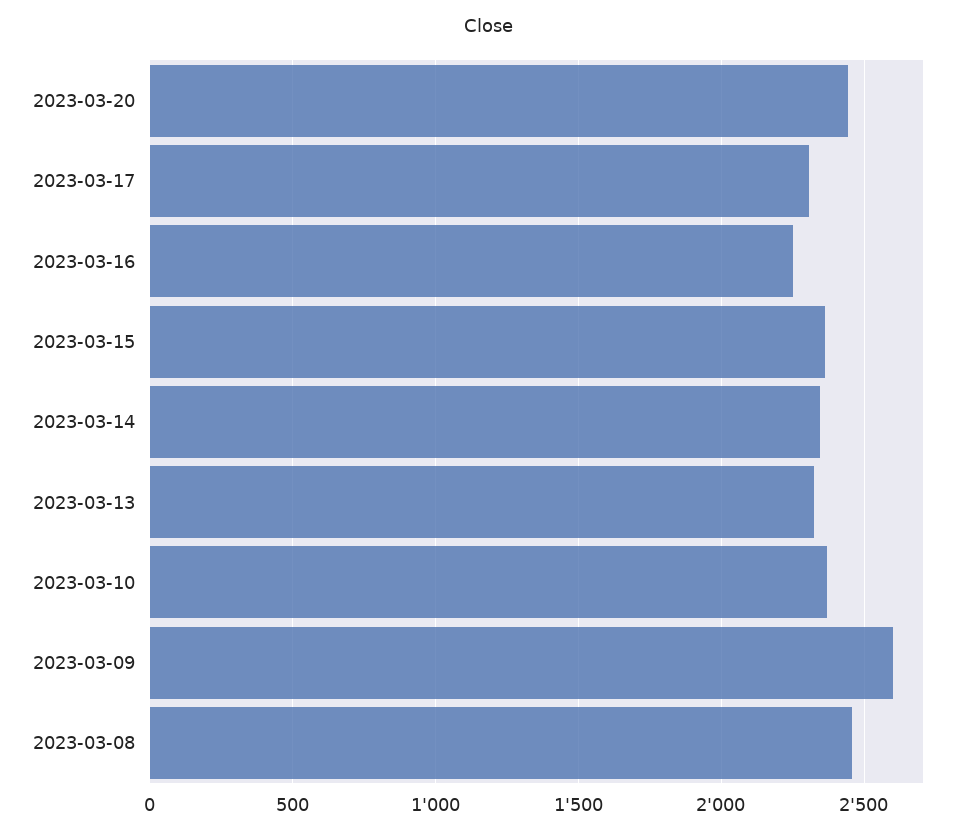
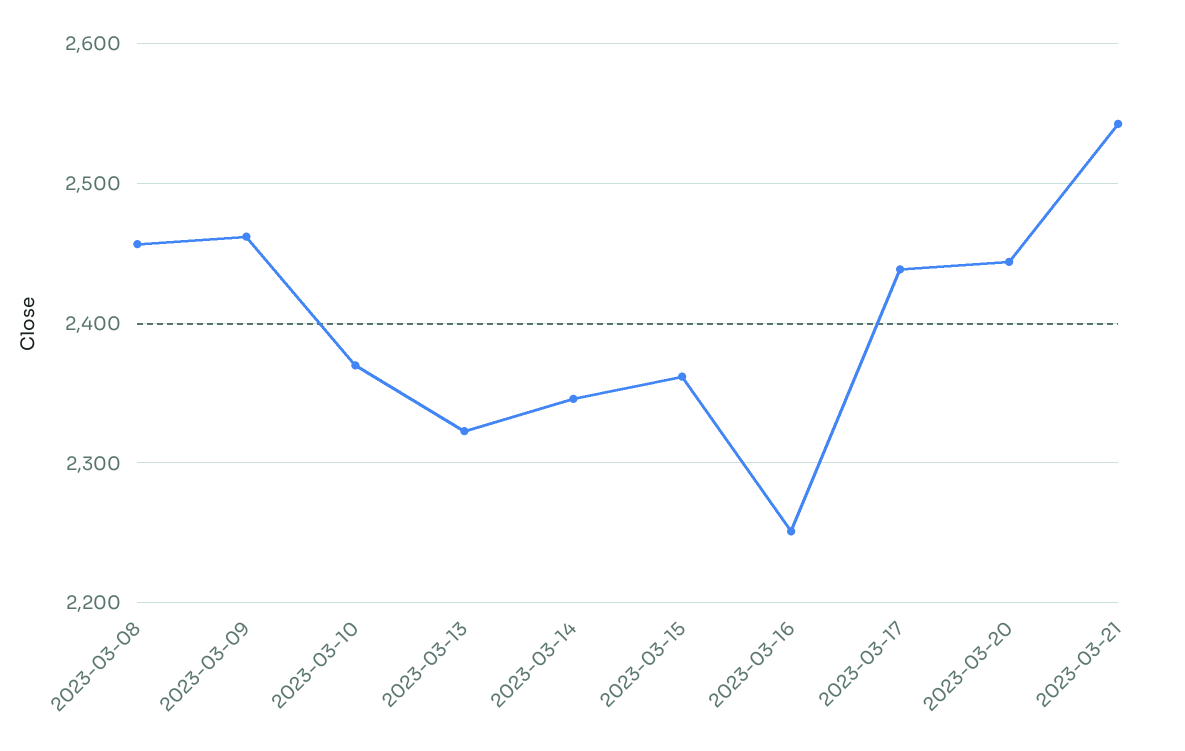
2023-03-17: 2300 -> 2440
2023-03-09: 2600 -> 2460
2023-03-21: none -> 2540

